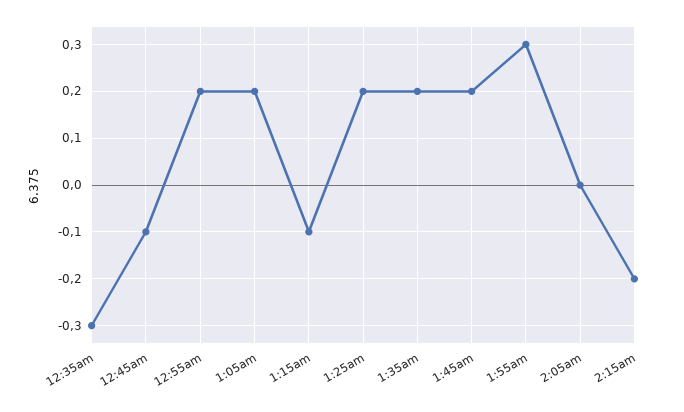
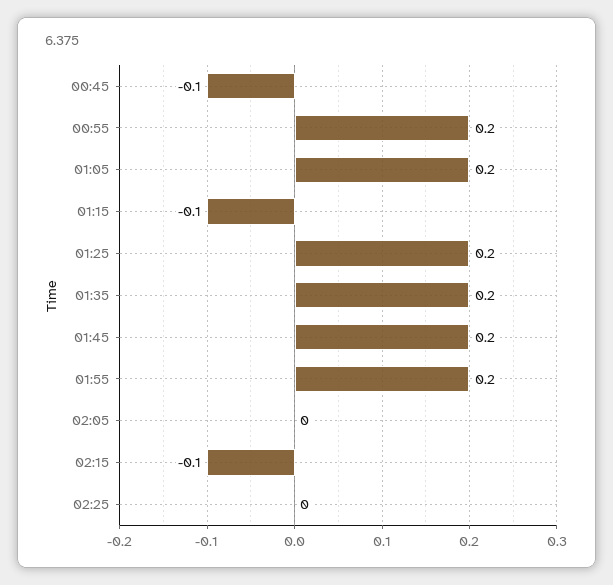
12:35am: -0.3 -> none
1:55am: 0.3 -> 0.2
2:15am: -0.2 -> -0.1
02:25: none -> 0

